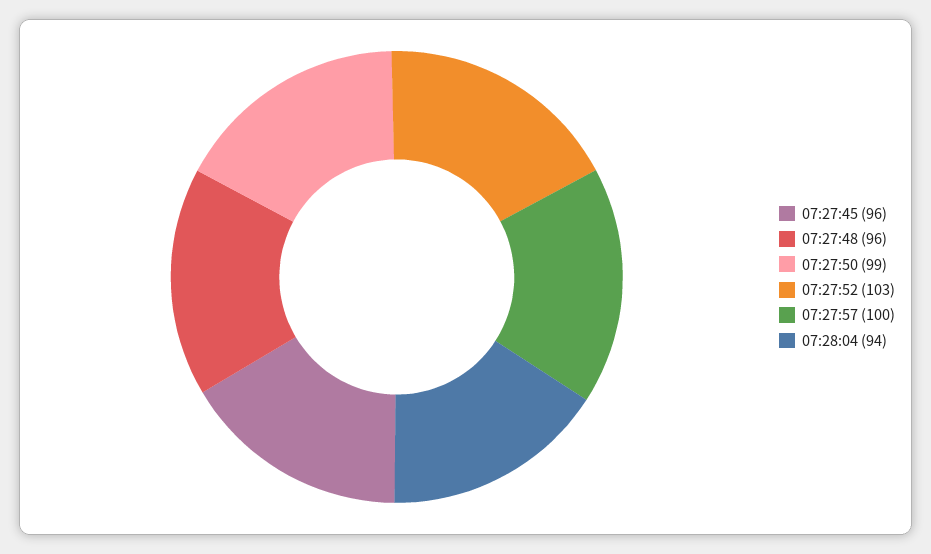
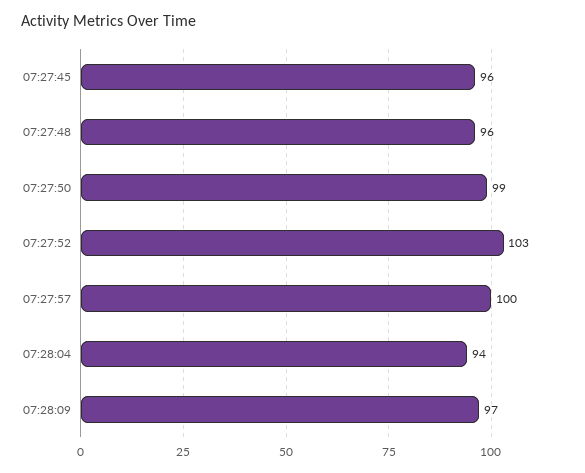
07:28:09: none -> 97

